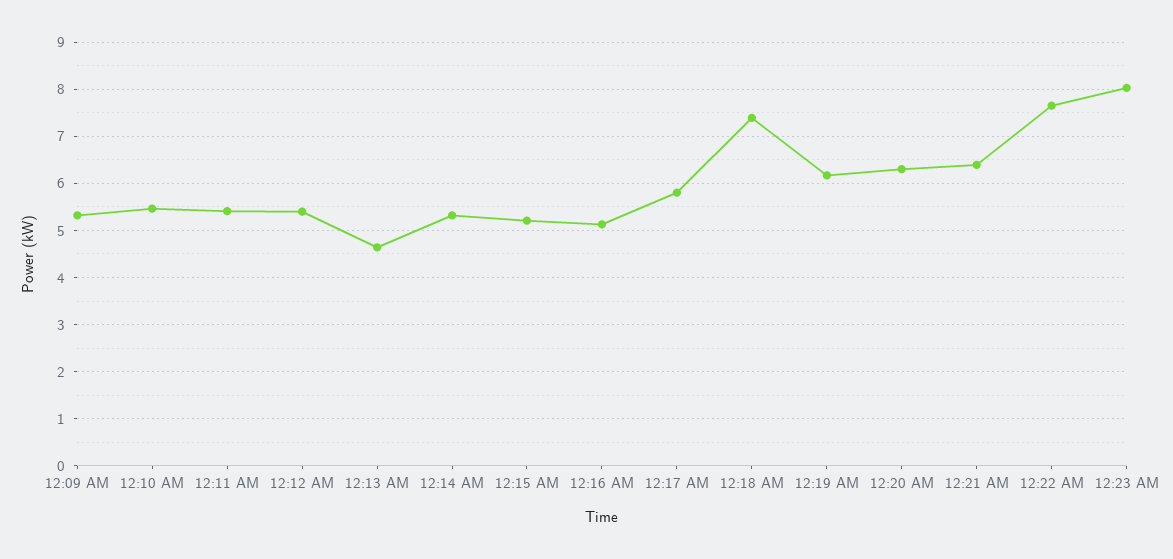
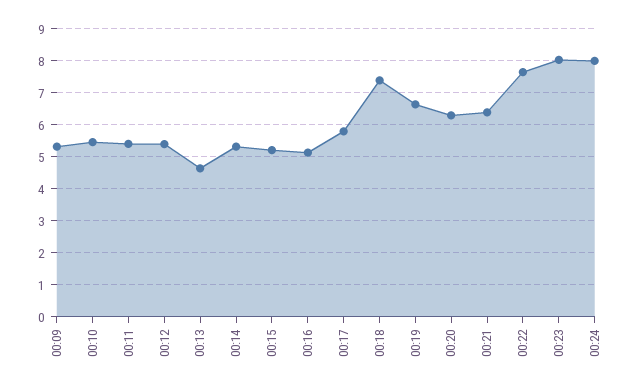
12:19 AM: 6.2 -> 6.6
00:24: none -> 8

